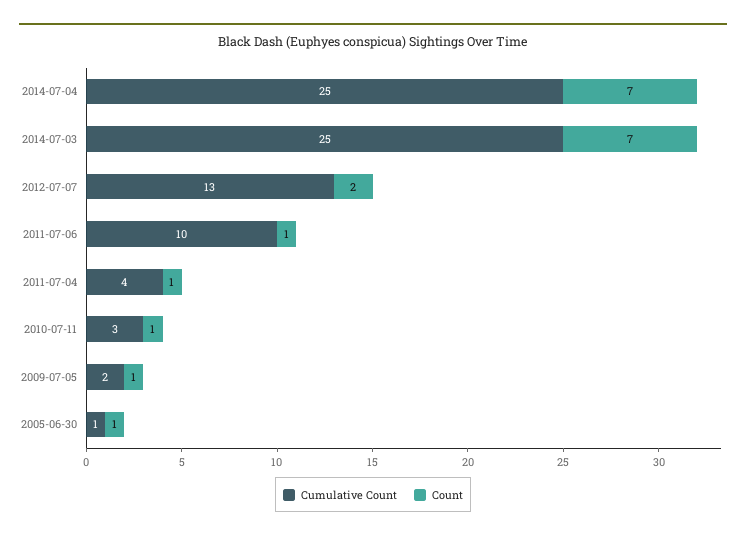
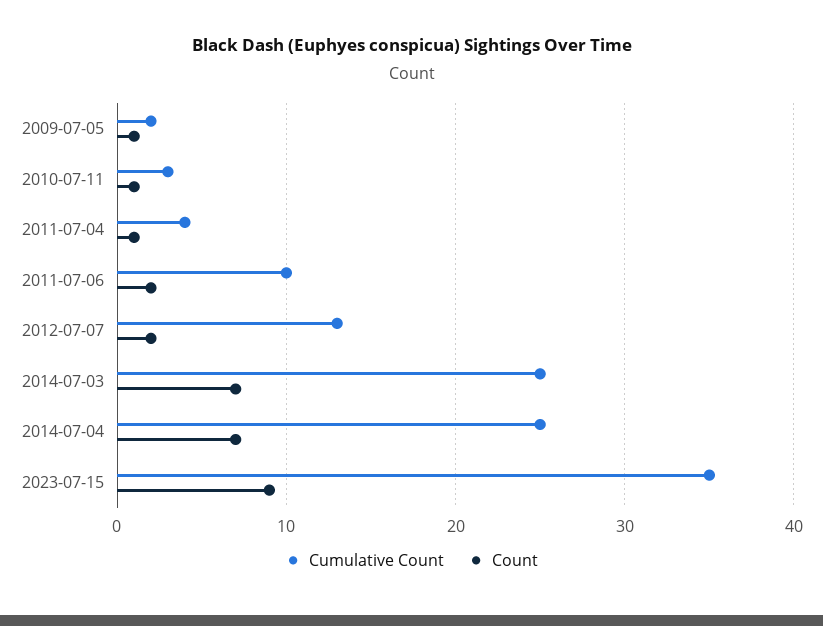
Count, 2011-07-06: 1 -> 2
Cumulative Count, 2005-06-30: 1 -> none
Count, 2005-06-30: 1 -> none
Cumulative Count, 2023-07-15: none -> 35
Count, 2023-07-15: none -> 9

